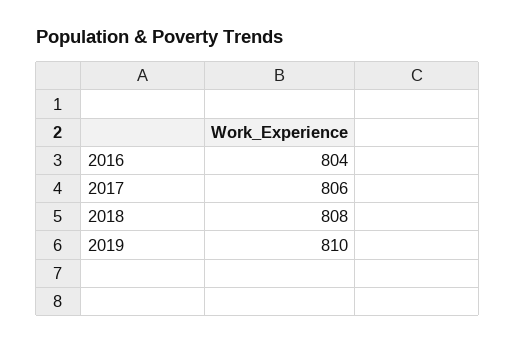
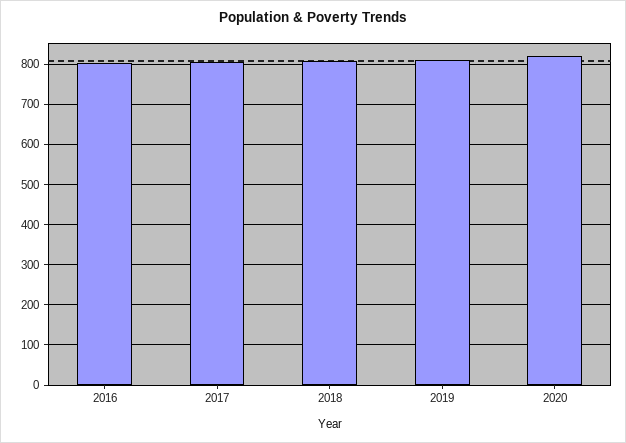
2020: none -> 820

